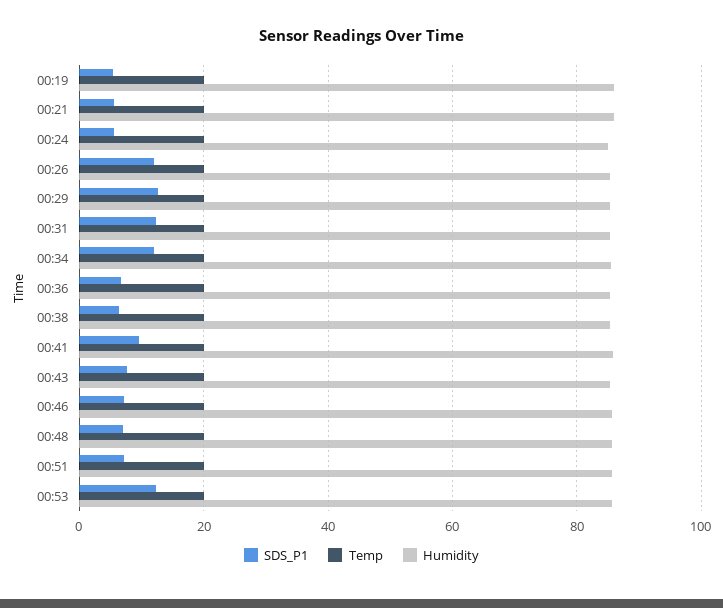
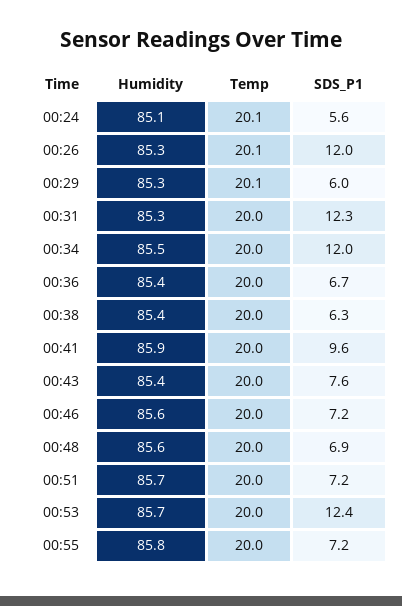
SDS_P1, 00:19: 6 -> none
Temp, 00:19: 20 -> none
Humidity, 00:19: 86 -> none
SDS_P1, 00:21: 6 -> none
Temp, 00:21: 20 -> none
Humidity, 00:21: 86 -> none
SDS_P1, 00:29: 12 -> 6
Humidity, 00:55: none -> 85.8
Temp, 00:55: none -> 20
SDS_P1, 00:55: none -> 7.2

